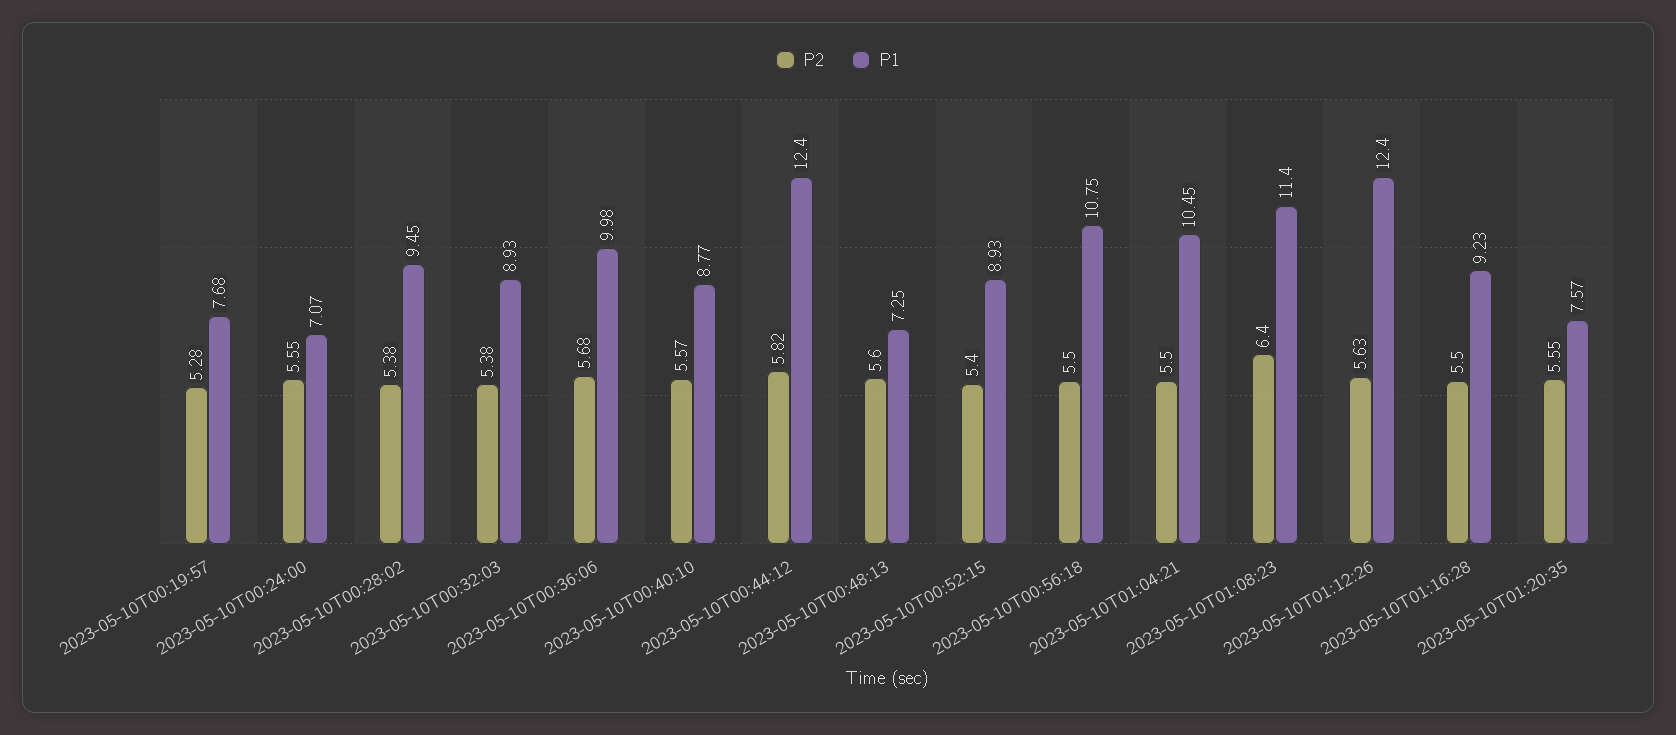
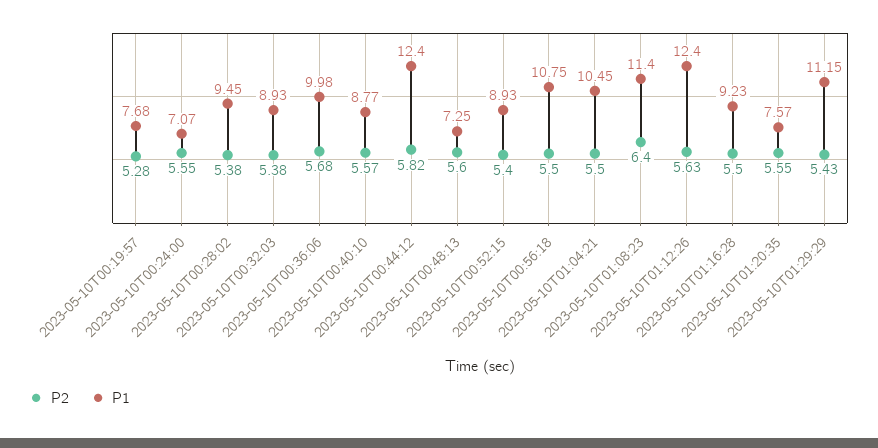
P2, 2023-05-10T01:29:29: none -> 5.43
P1, 2023-05-10T01:29:29: none -> 11.15

